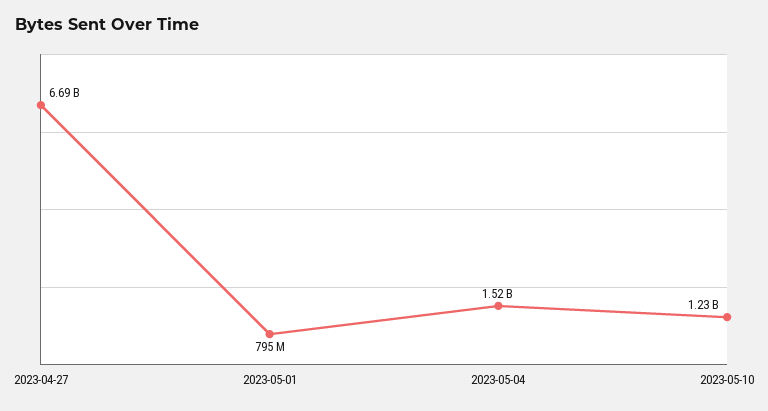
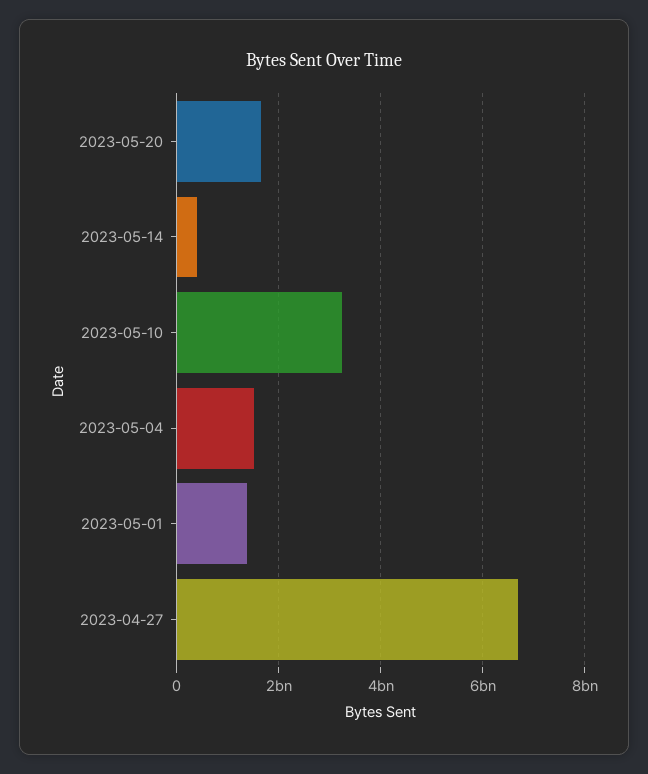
2023-05-01: 795000000 -> 1400000000
2023-05-10: 1230000000 -> 3200000000
2023-05-20: none -> 1600000000
2023-05-14: none -> 400000000

